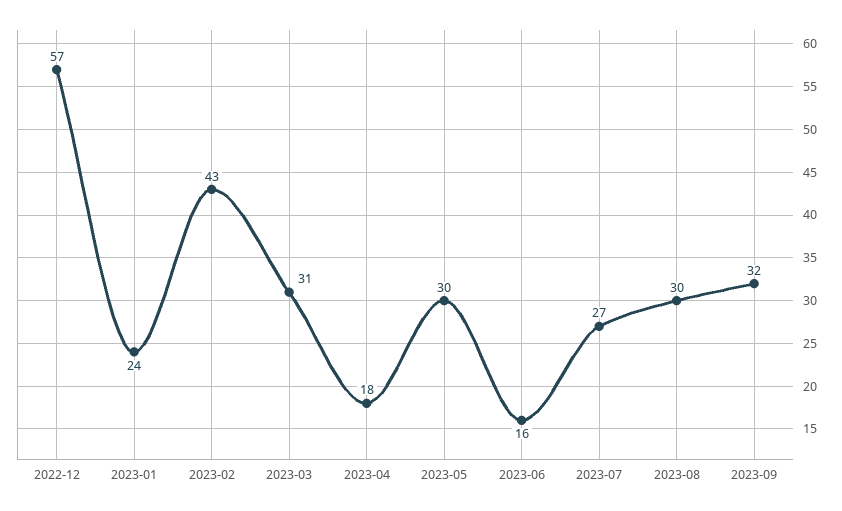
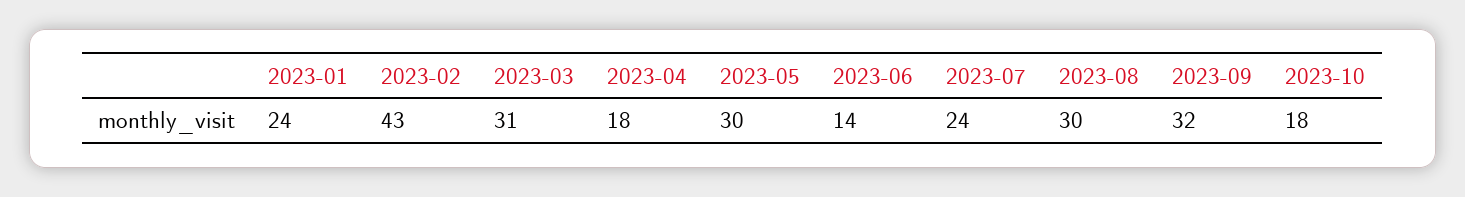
2022-12: 57 -> none
2023-06: 16 -> 14
2023-07: 27 -> 24
2023-10: none -> 18

